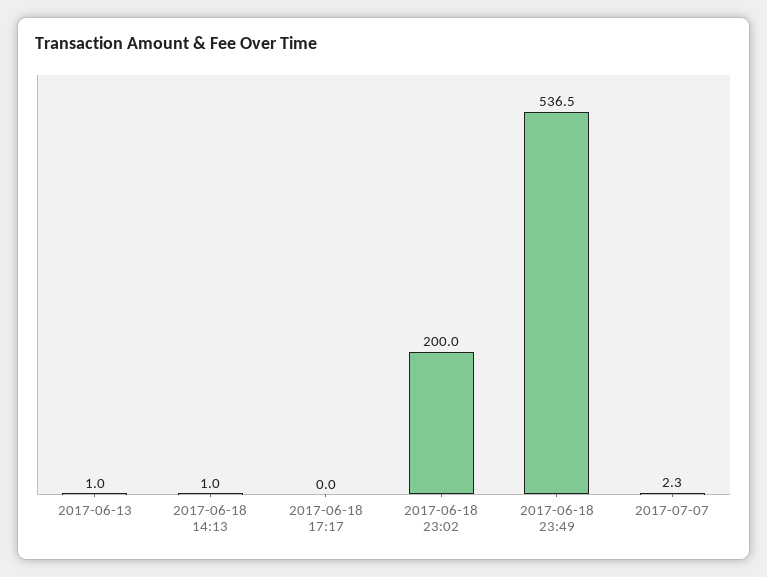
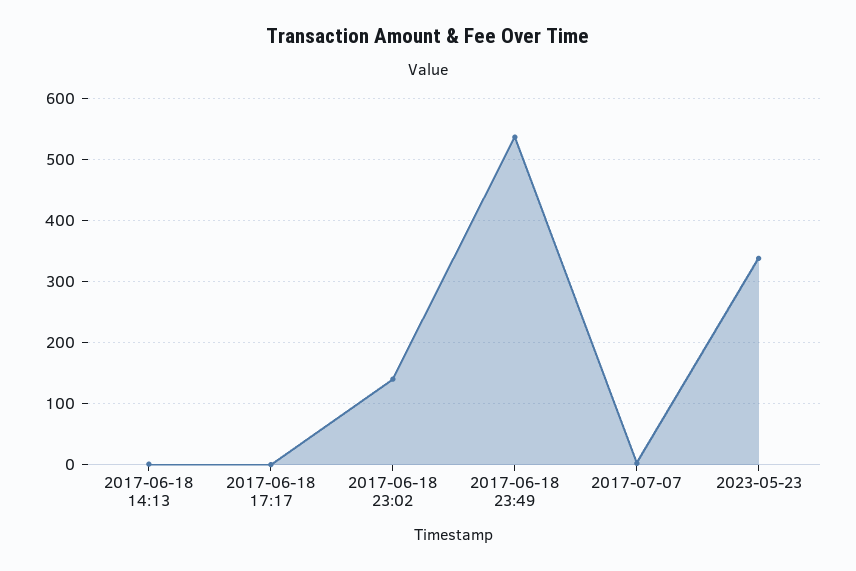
2017-06-13: 1 -> none
2017-06-18 23:02: 200 -> 140
2023-05-23: none -> 340

